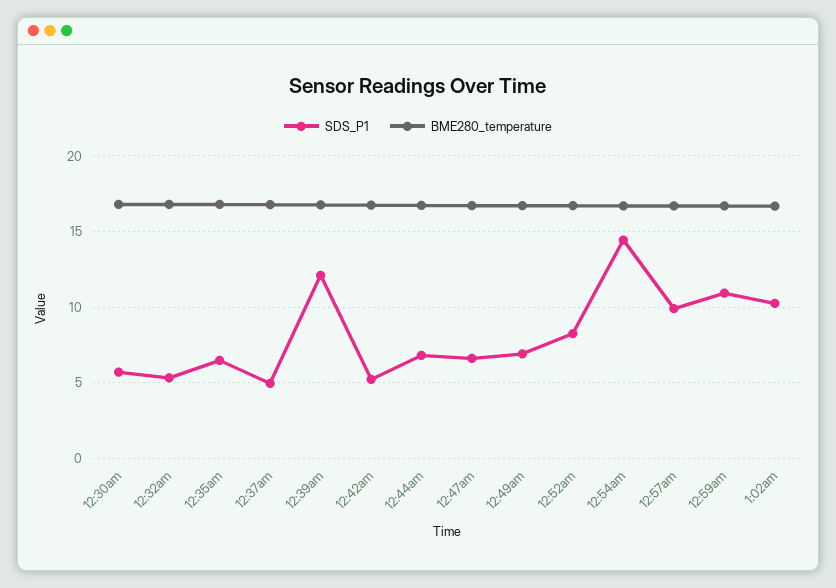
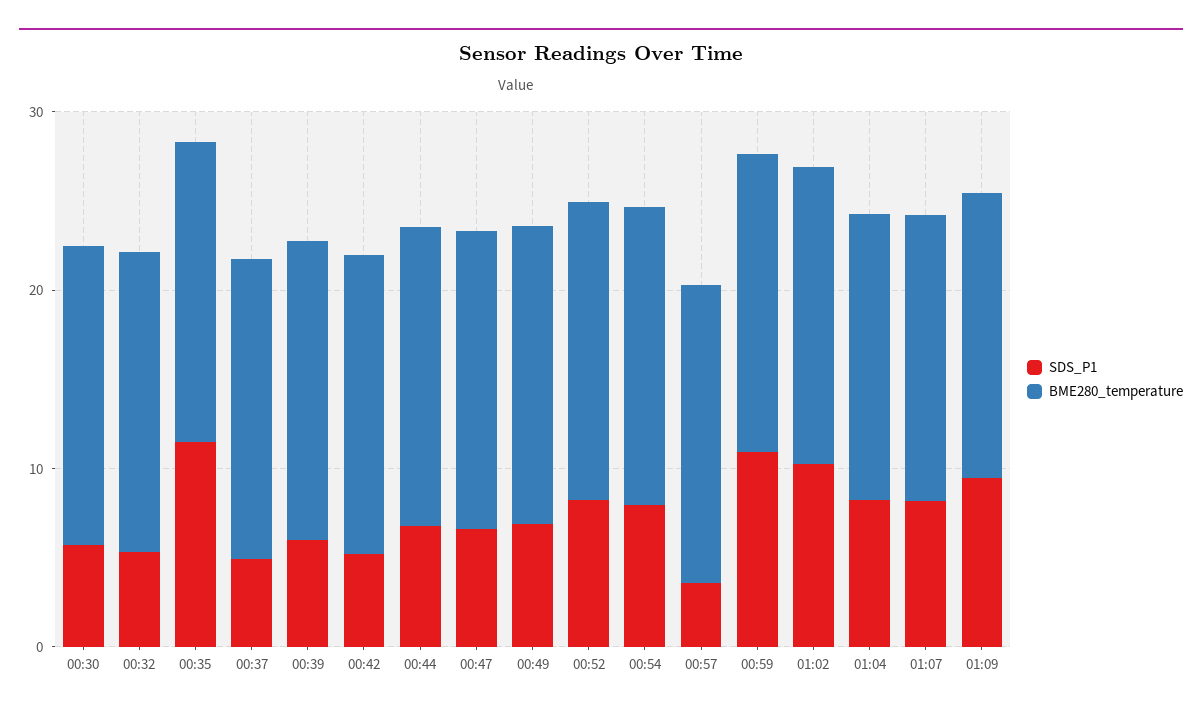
SDS_P1, 12:35am: 6.5 -> 12
SDS_P1, 12:39am: 12 -> 6
SDS_P1, 12:54am: 14.5 -> 8
SDS_P1, 12:57am: 10 -> 4
SDS_P1, 01:04: none -> 8
BME280_temperature, 01:04: none -> 16
SDS_P1, 01:07: none -> 8
BME280_temperature, 01:07: none -> 16
SDS_P1, 01:09: none -> 10
BME280_temperature, 01:09: none -> 16

